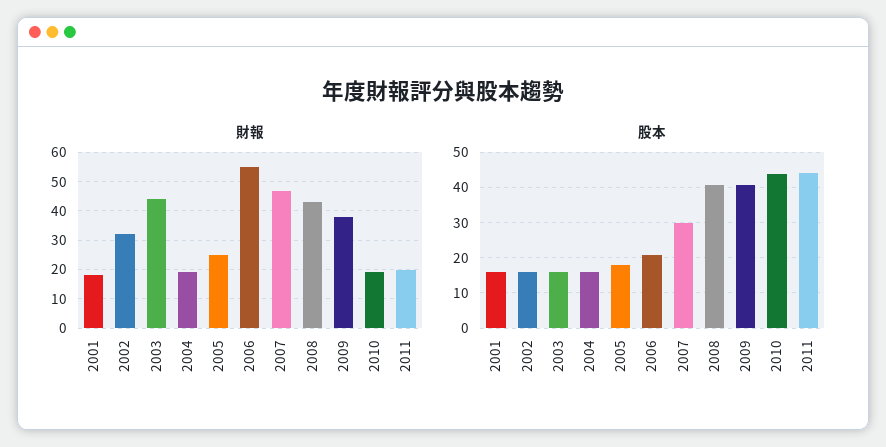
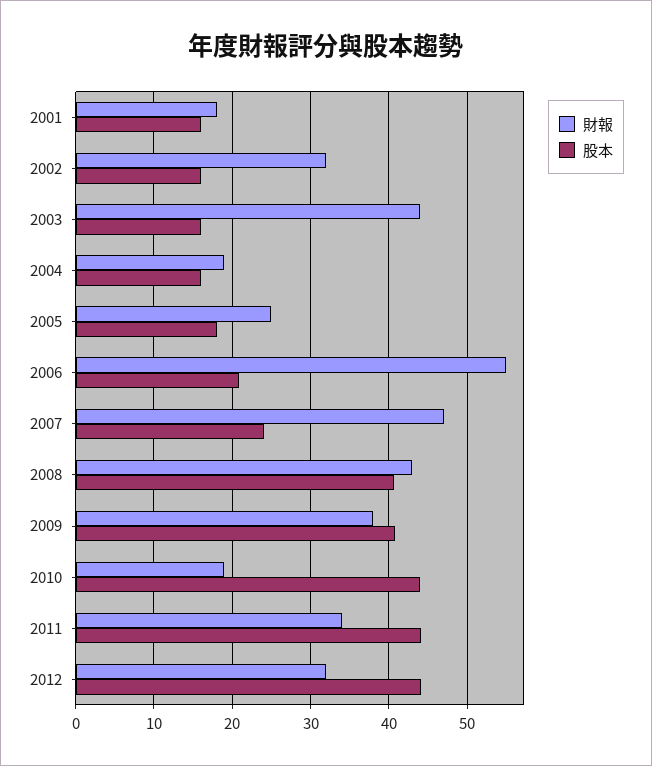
財報, 2011: 20 -> 34
股本, 2007: 30 -> 24
財報, 2012: none -> 32
股本, 2012: none -> 44

